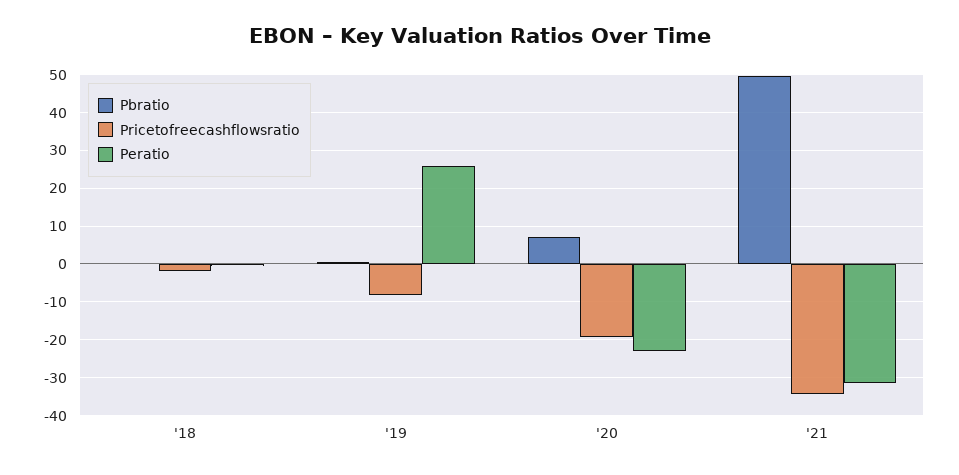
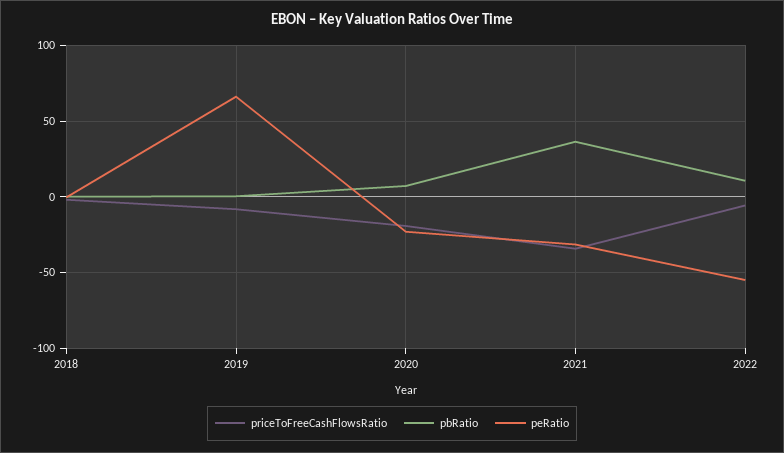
Peratio, '19: 26 -> 65
Pbratio, '21: 50 -> 35
Pricetofreecashflowsratio, 2022: none -> -5
Pbratio, 2022: none -> 10
Peratio, 2022: none -> -55

